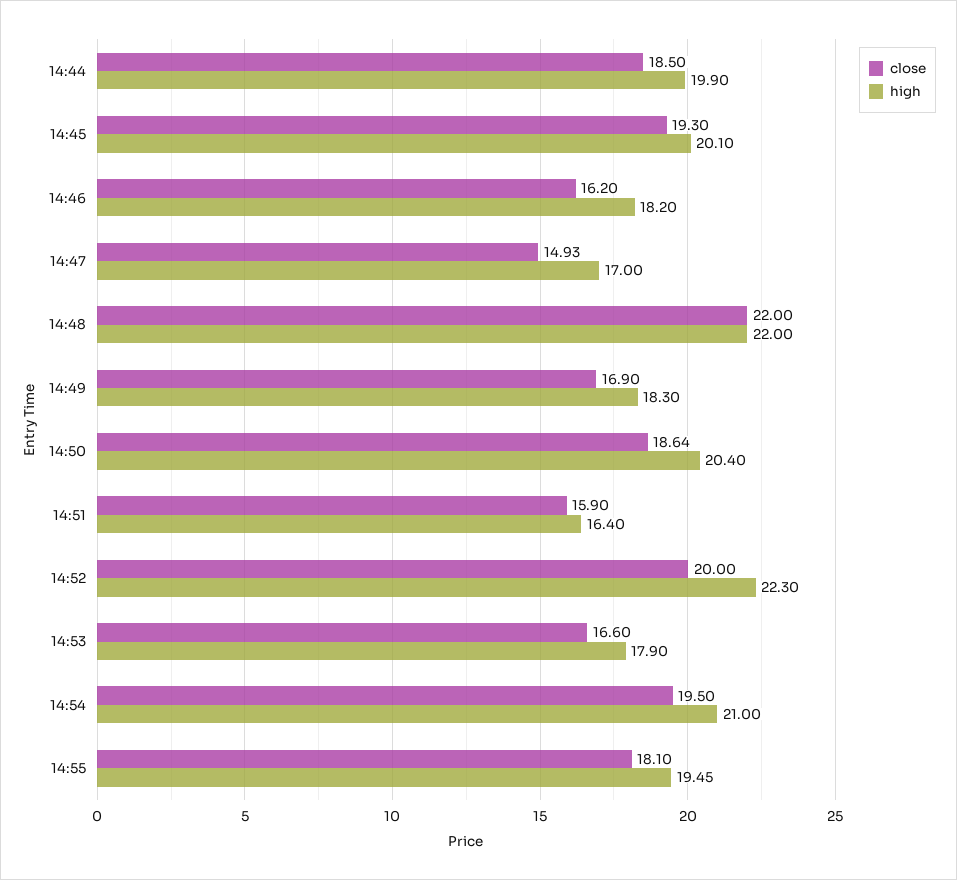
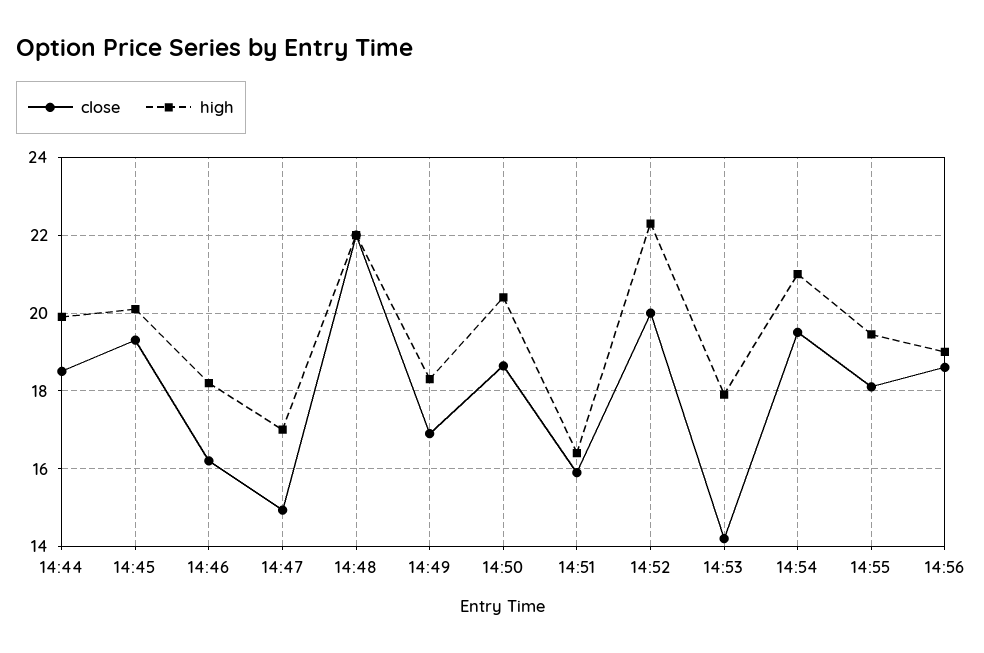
close, 14:53: 16.6 -> 14.2
close, 14:56: none -> 18.6
high, 14:56: none -> 19

